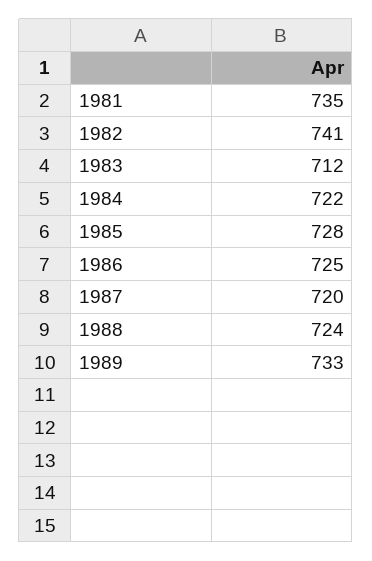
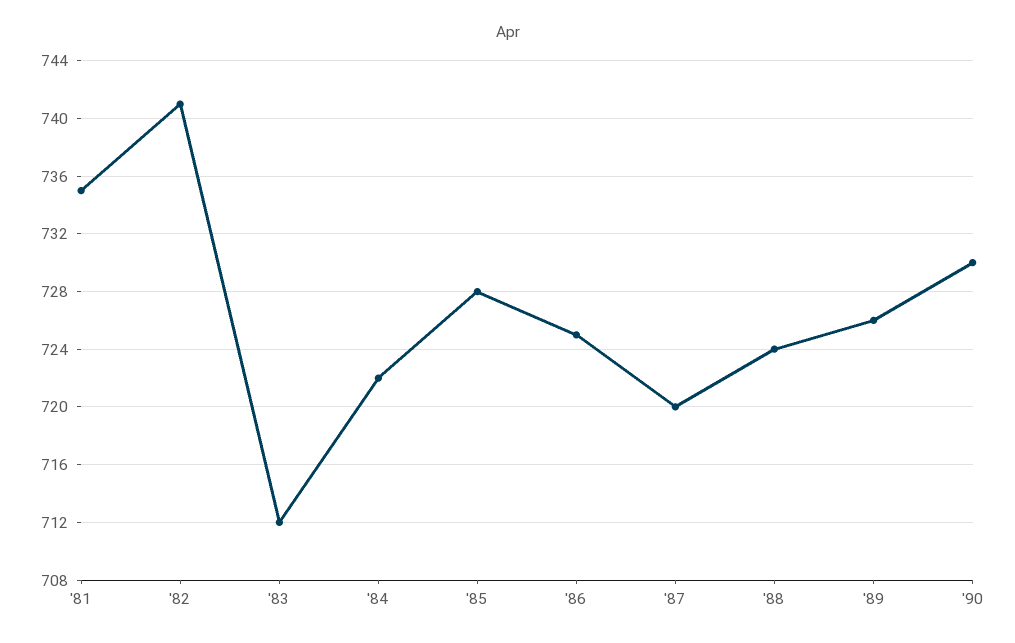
1989: 733 -> 726
'90: none -> 730

